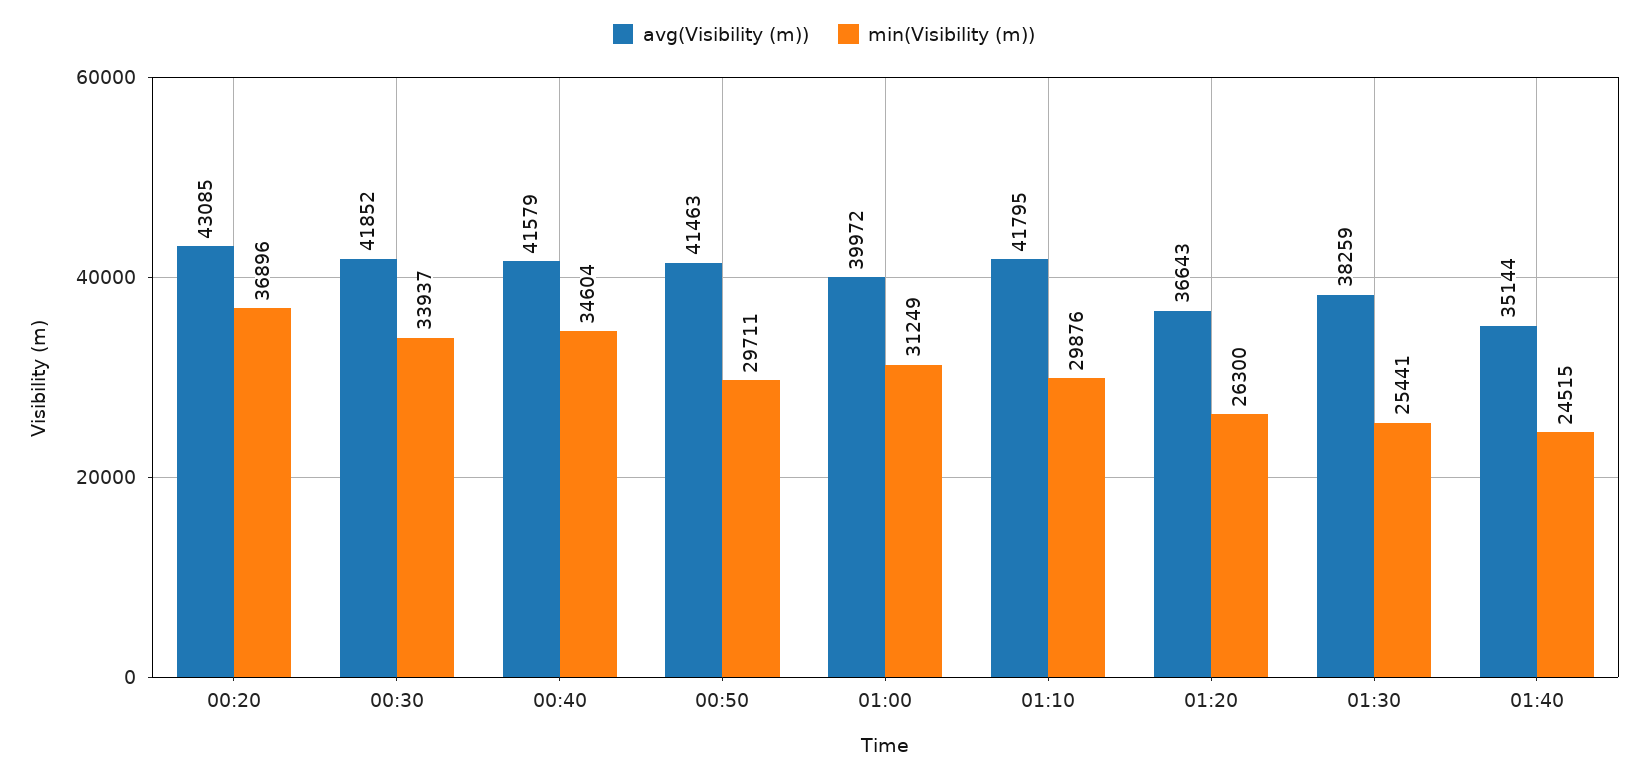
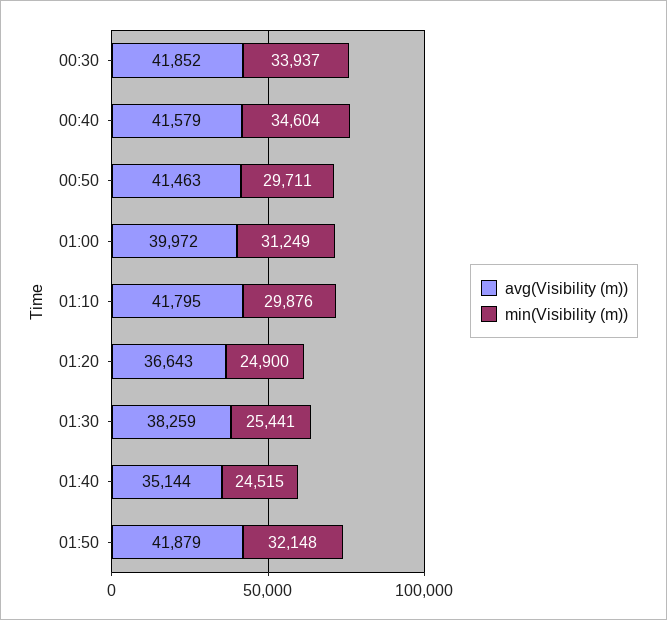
avg(Visibility (m)), 00:20: 43085 -> none
min(Visibility (m)), 00:20: 36896 -> none
min(Visibility (m)), 01:20: 26300 -> 24900
avg(Visibility (m)), 01:50: none -> 41879
min(Visibility (m)), 01:50: none -> 32148

